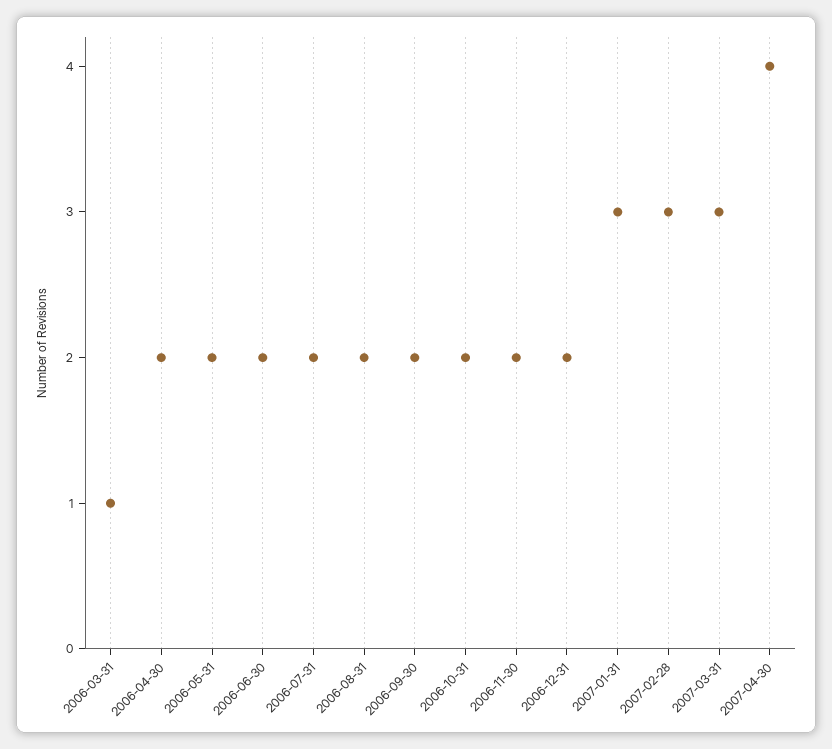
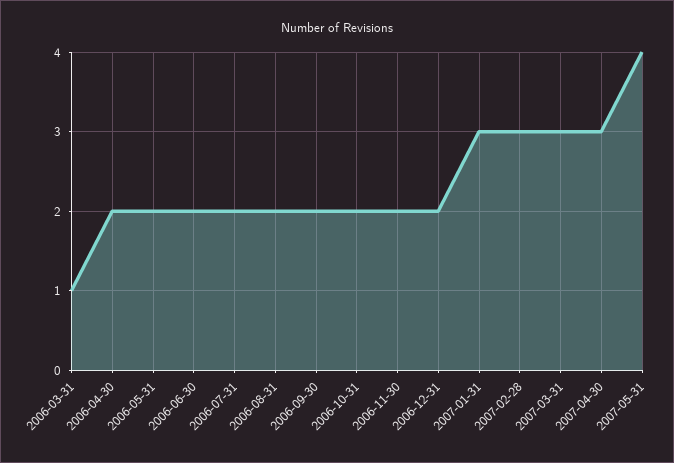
2007-04-30: 4 -> 3
2007-05-31: none -> 4

